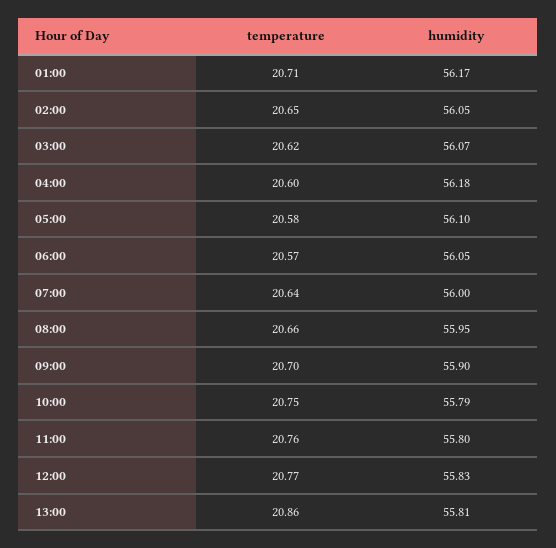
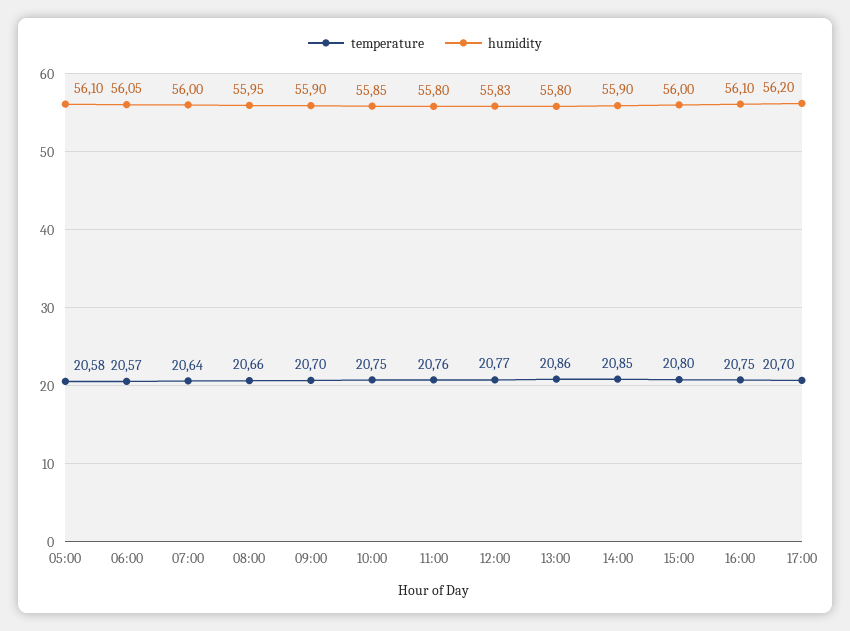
temperature, 01:00: 20.71 -> none
humidity, 01:00: 56.17 -> none
temperature, 02:00: 20.65 -> none
humidity, 02:00: 56.05 -> none
temperature, 03:00: 20.62 -> none
humidity, 03:00: 56.07 -> none
temperature, 04:00: 20.6 -> none
humidity, 04:00: 56.18 -> none
humidity, 10:00: 55.79 -> 55.85
humidity, 13:00: 55.81 -> 55.8
temperature, 14:00: none -> 20.85
humidity, 14:00: none -> 55.9
temperature, 15:00: none -> 20.8
humidity, 15:00: none -> 56
temperature, 16:00: none -> 20.75
humidity, 16:00: none -> 56.1
temperature, 17:00: none -> 20.7
humidity, 17:00: none -> 56.2

